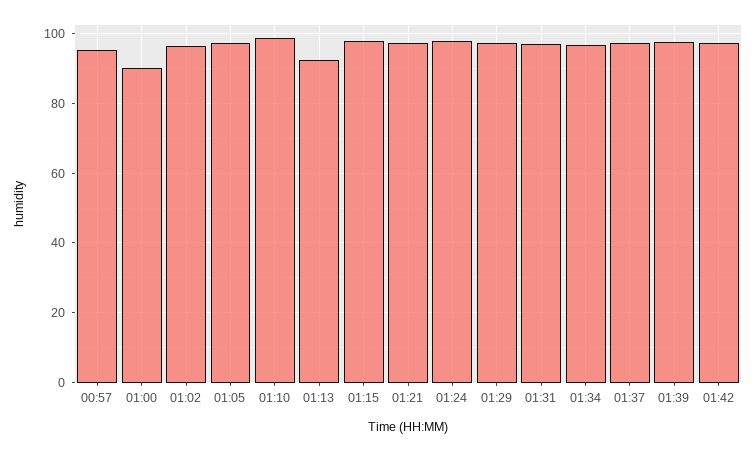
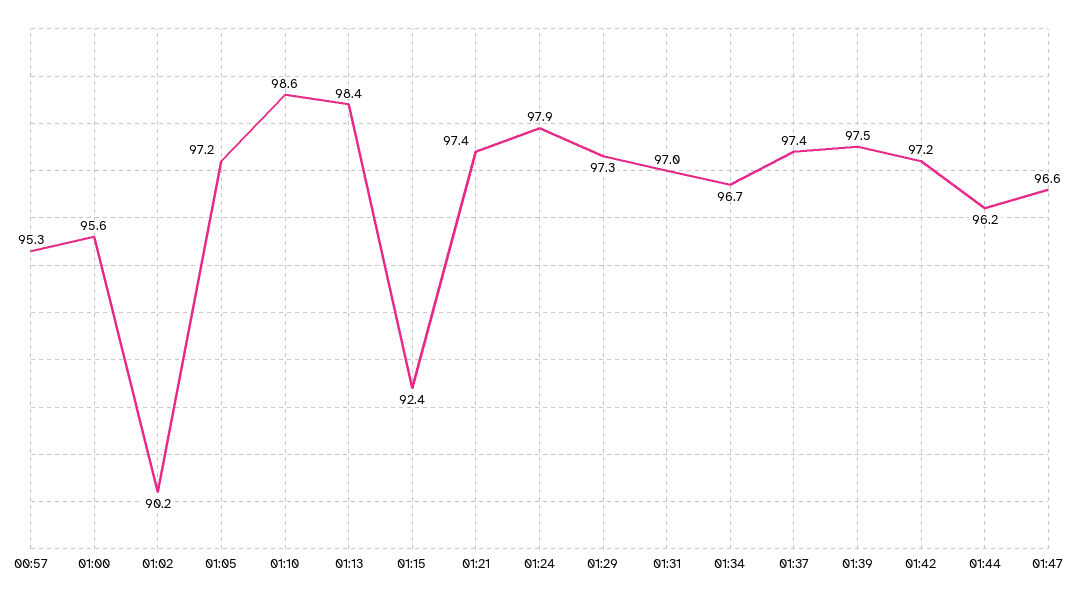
01:00: 90 -> 95.6
01:02: 96 -> 90.2
01:13: 92 -> 98.4
01:15: 98 -> 92.4
01:44: none -> 96.2
01:47: none -> 96.6

